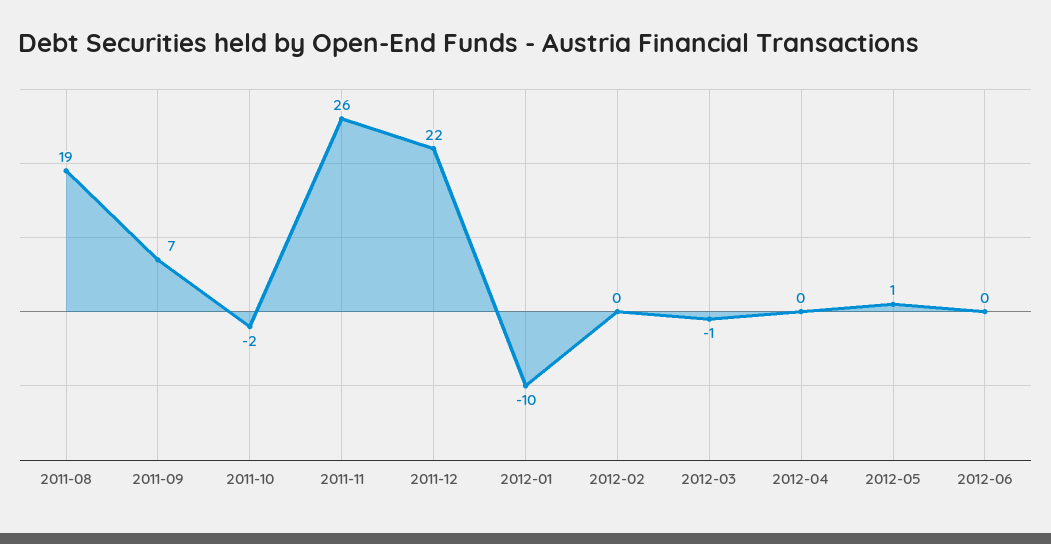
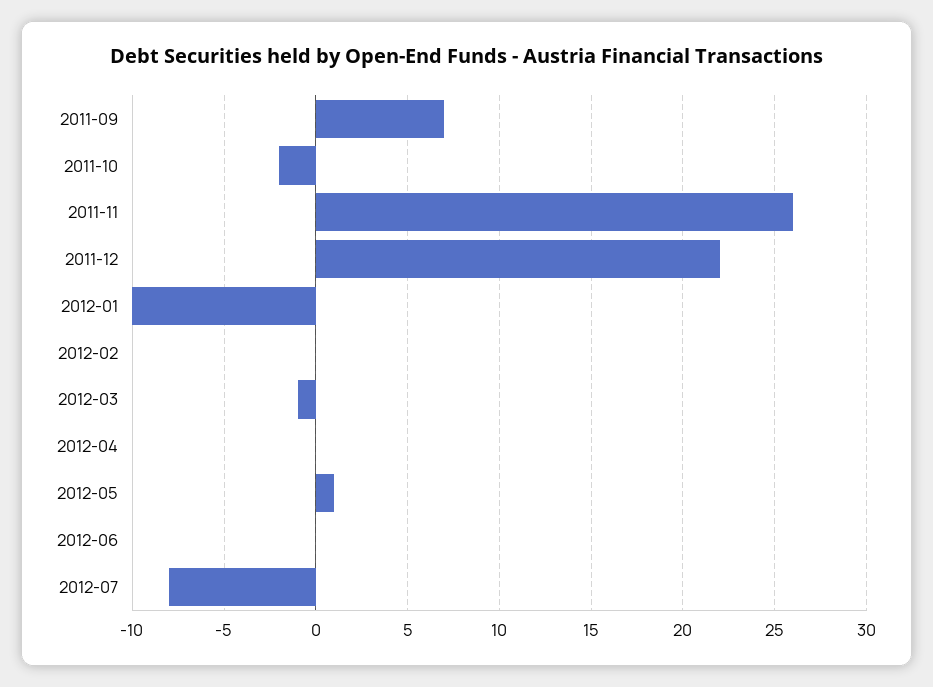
2011-08: 19 -> none
2012-07: none -> -8

